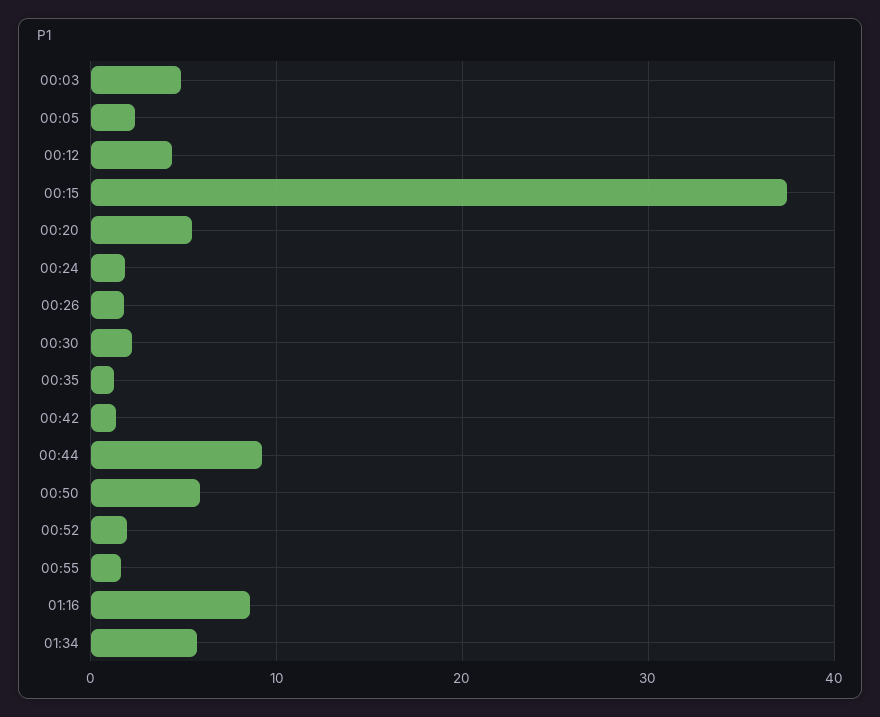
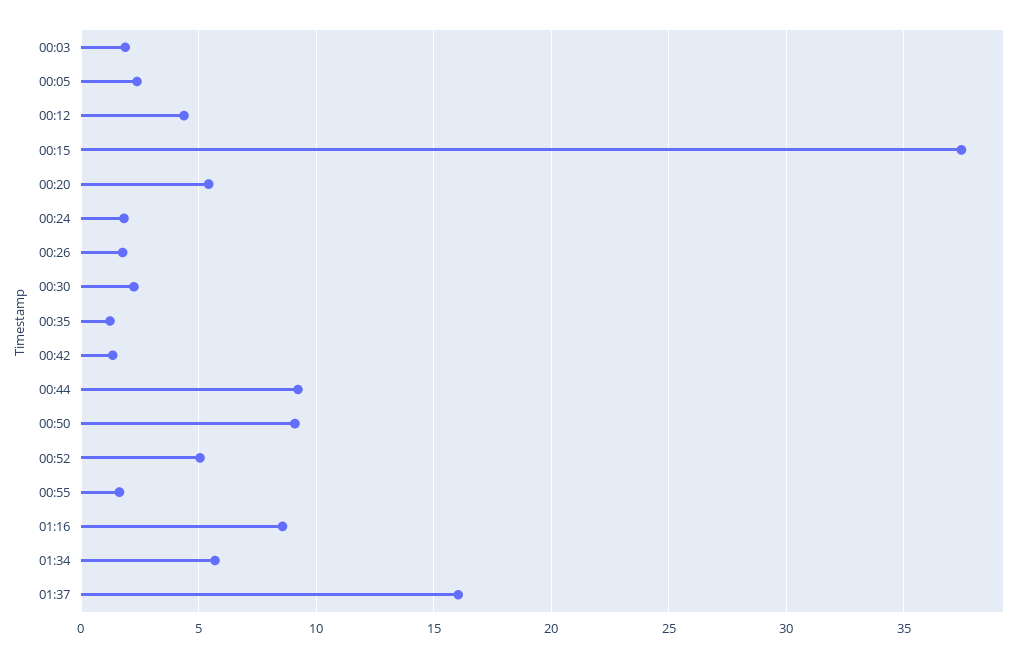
00:03: 5 -> 2
00:50: 6 -> 9
00:52: 2 -> 5
01:37: none -> 16

